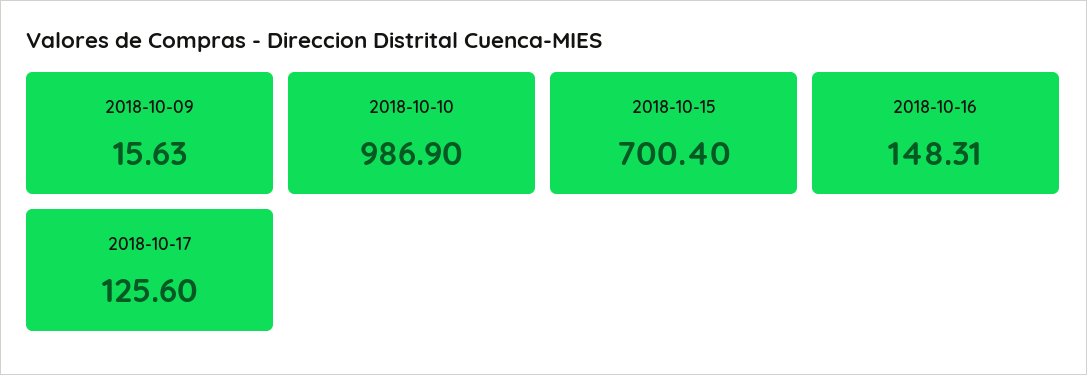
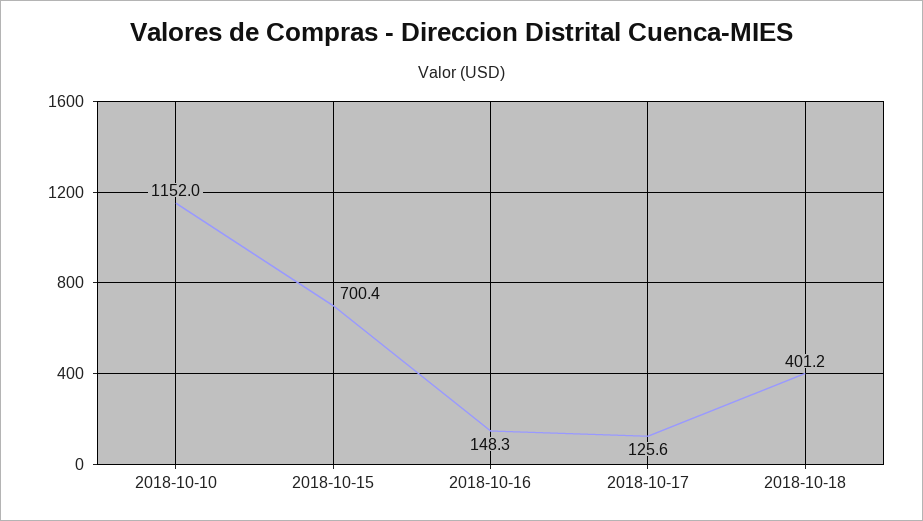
2018-10-09: 15.63 -> none
2018-10-10: 986.9 -> 1152
2018-10-18: none -> 401.2

